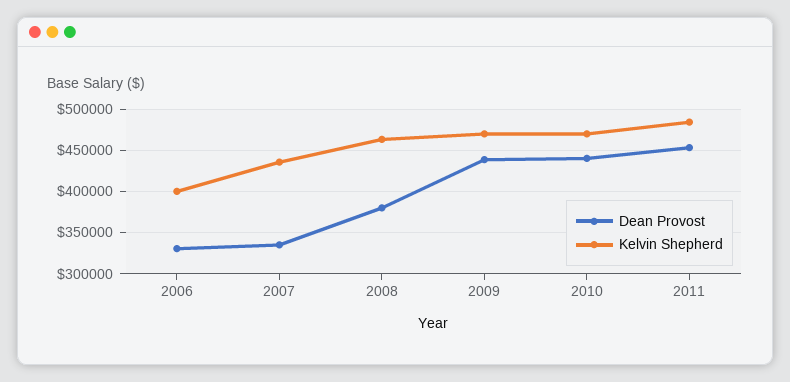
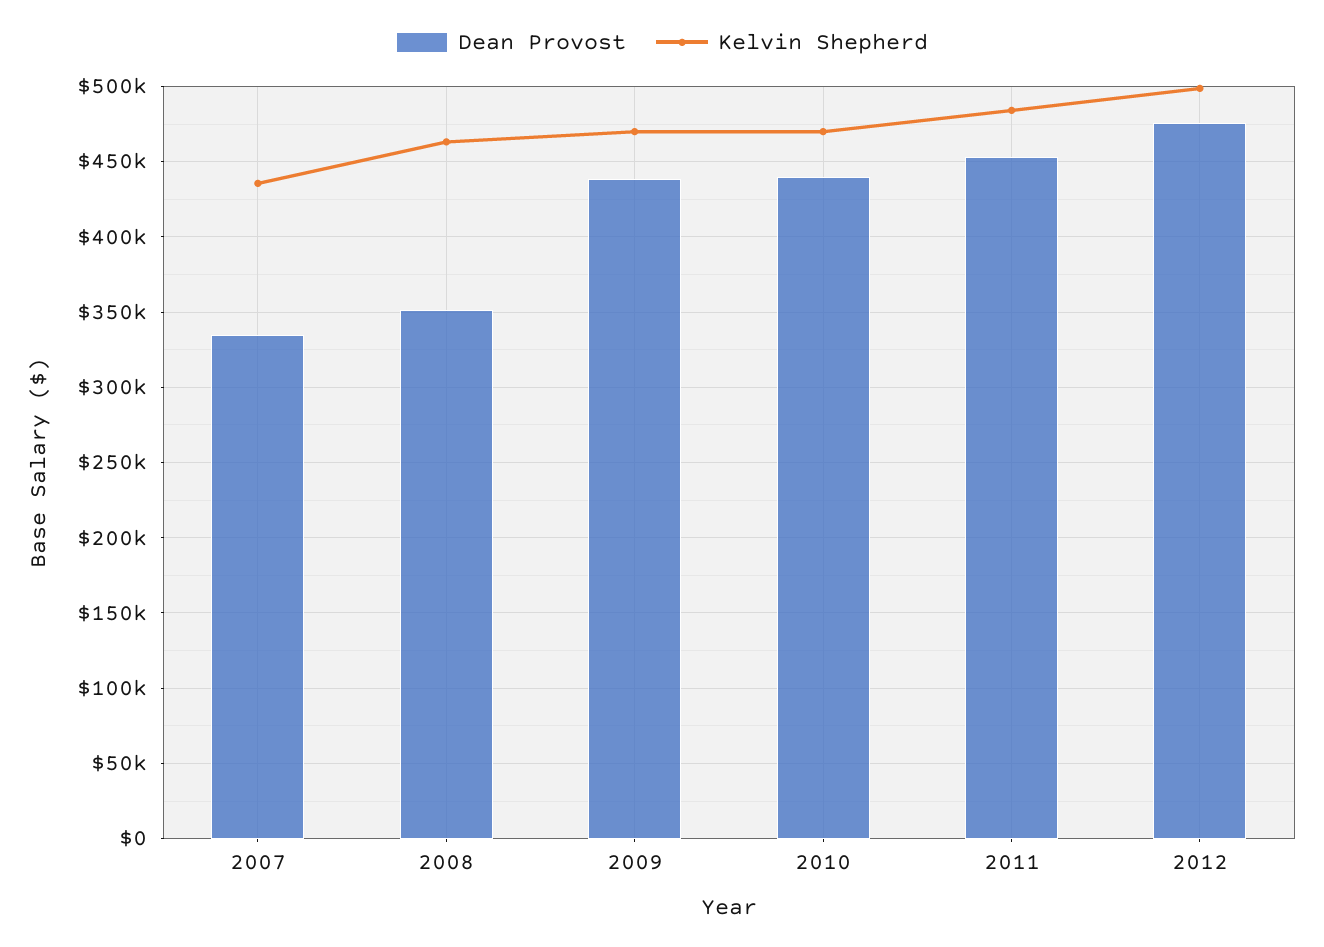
Dean Provost, 2006: 330000 -> none
Kelvin Shepherd, 2006: 400000 -> none
Dean Provost, 2008: 380000 -> 350000
Dean Provost, 2012: none -> 475000
Kelvin Shepherd, 2012: none -> 500000

